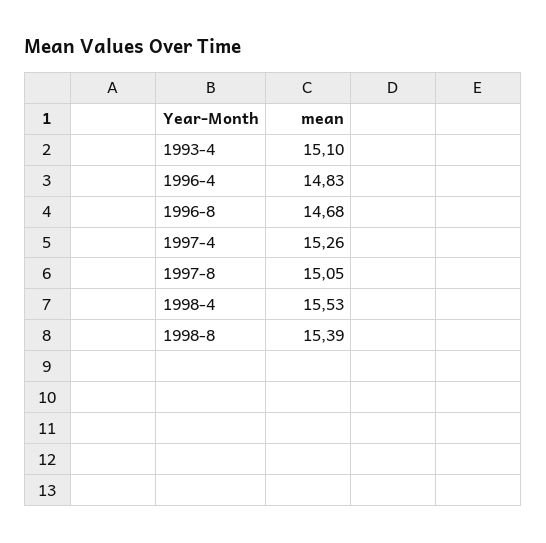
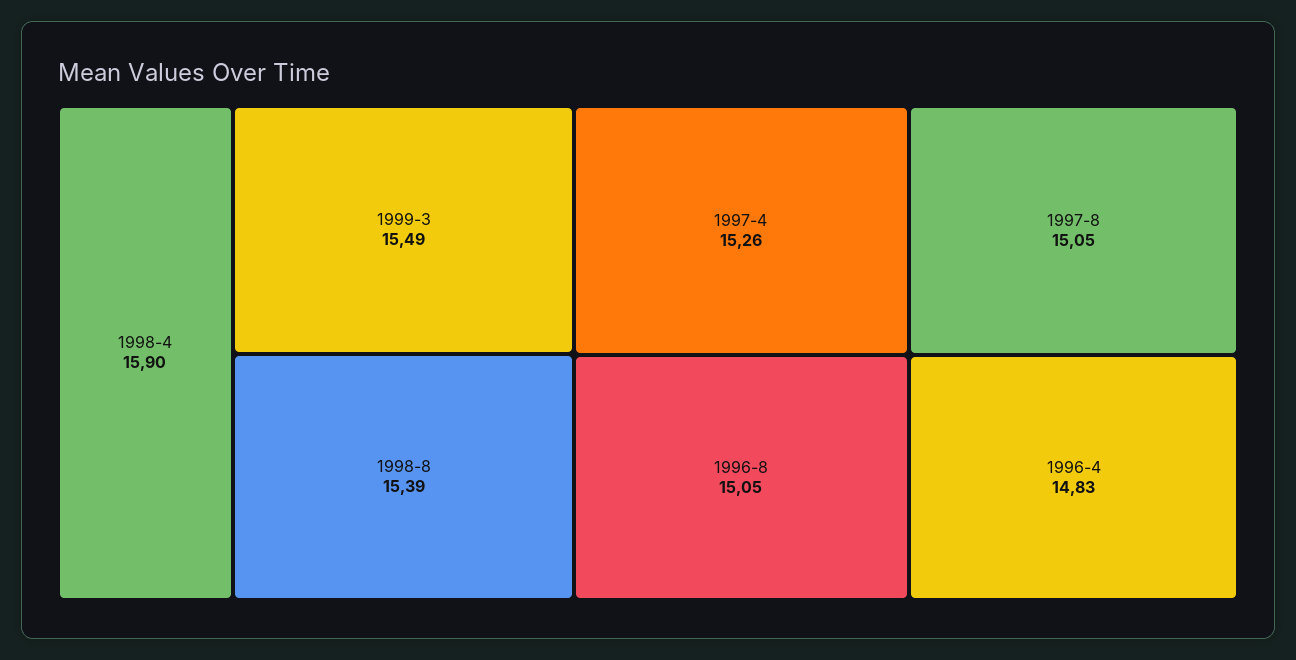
1993-4: 15.1 -> none
1996-8: 14.68 -> 15.05
1998-4: 15.53 -> 15.9
1999-3: none -> 15.49

